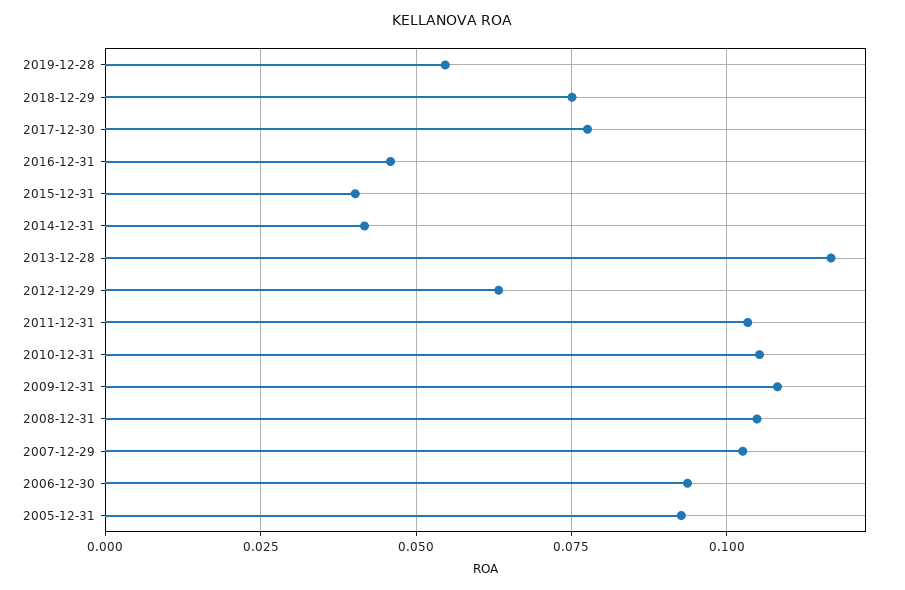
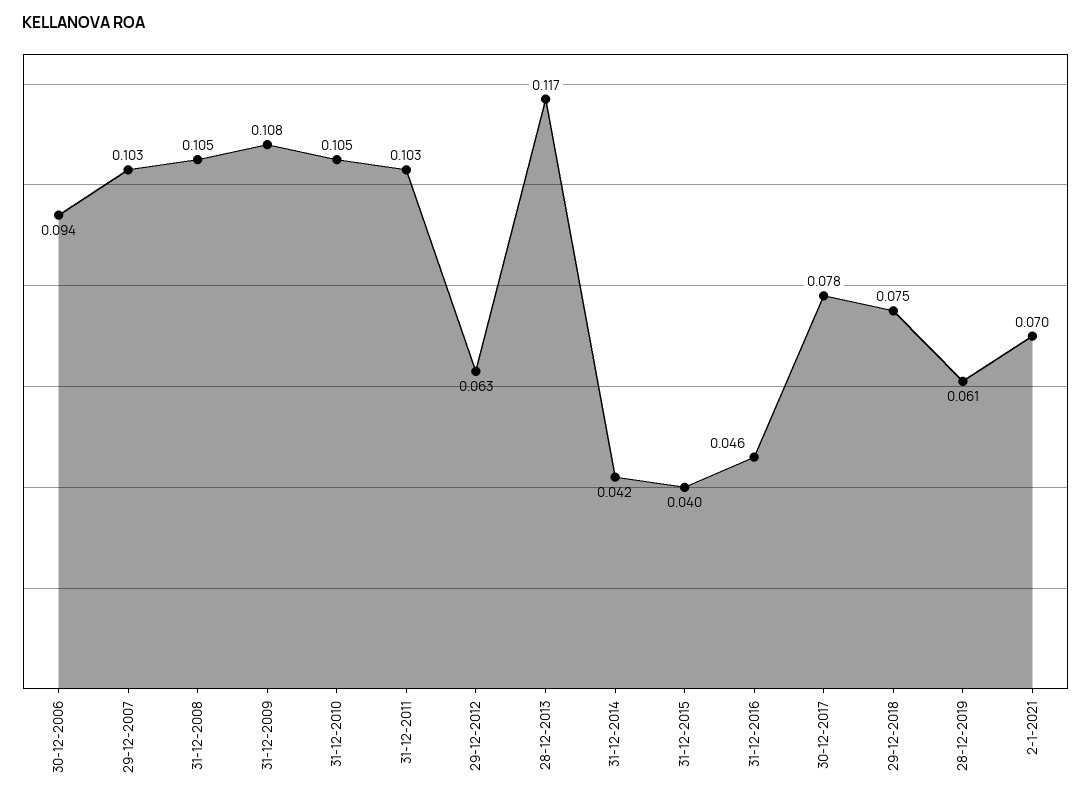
2019-12-28: 0.055 -> 0.061
2005-12-31: 0.0925 -> none
2-1-2021: none -> 0.07

